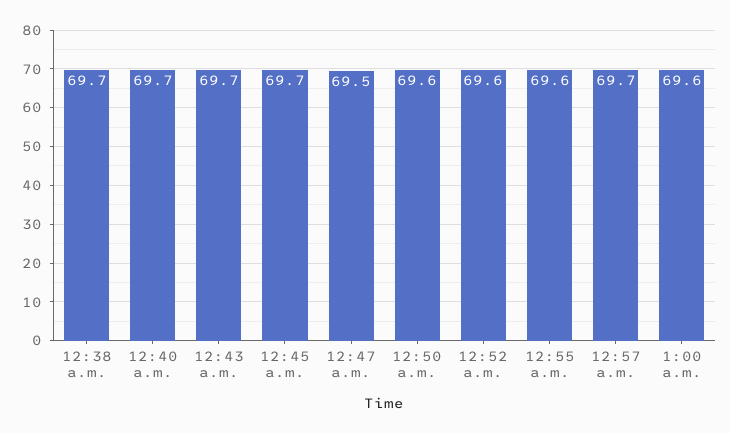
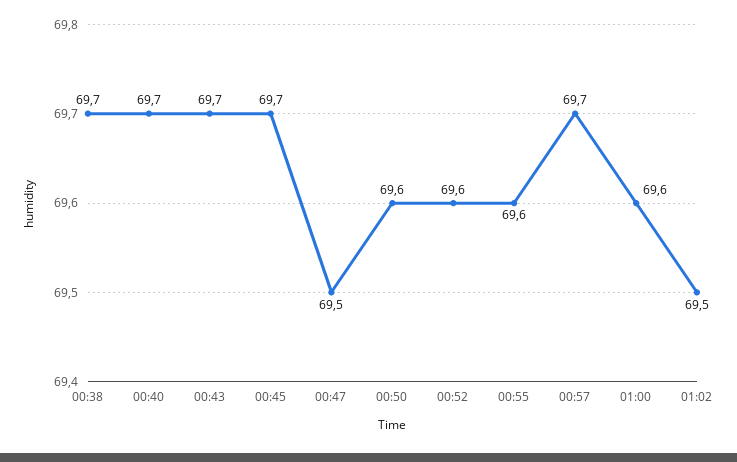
01:02: none -> 69.5

